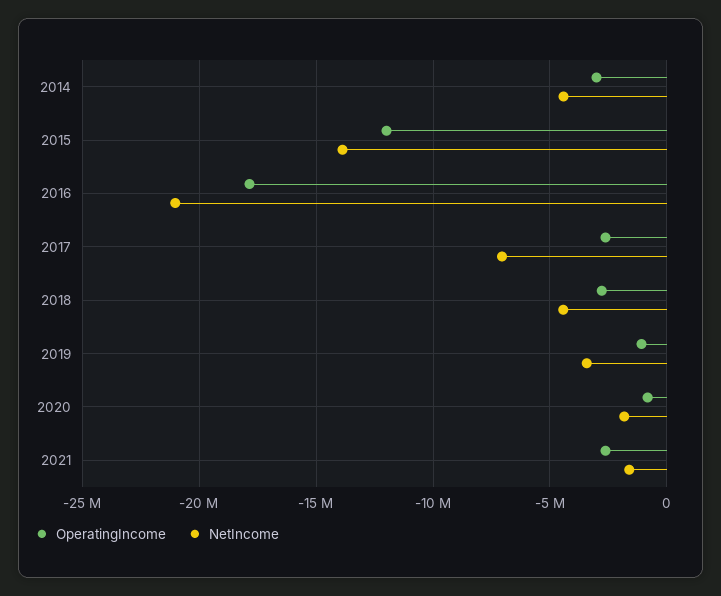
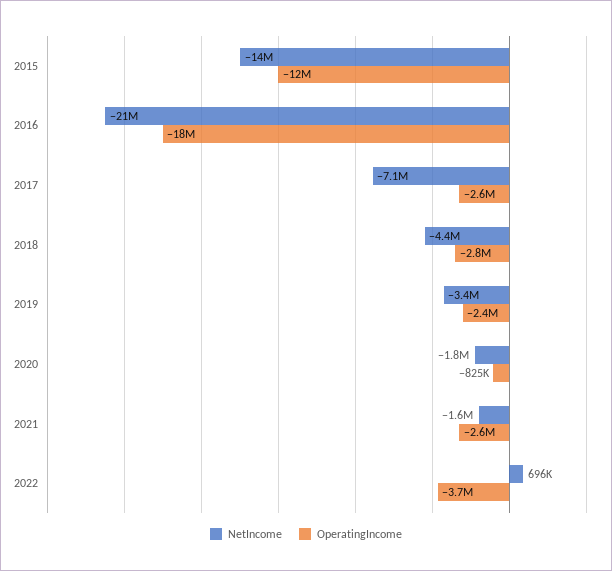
OperatingIncome, 2014: -3000000 -> none
NetIncome, 2014: -4500000 -> none
OperatingIncome, 2019: -1000000 -> -2400000
NetIncome, 2022: none -> 696000
OperatingIncome, 2022: none -> -3700000

